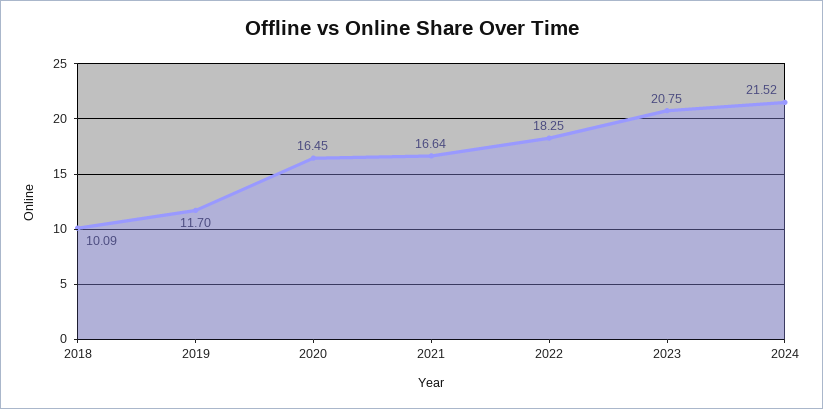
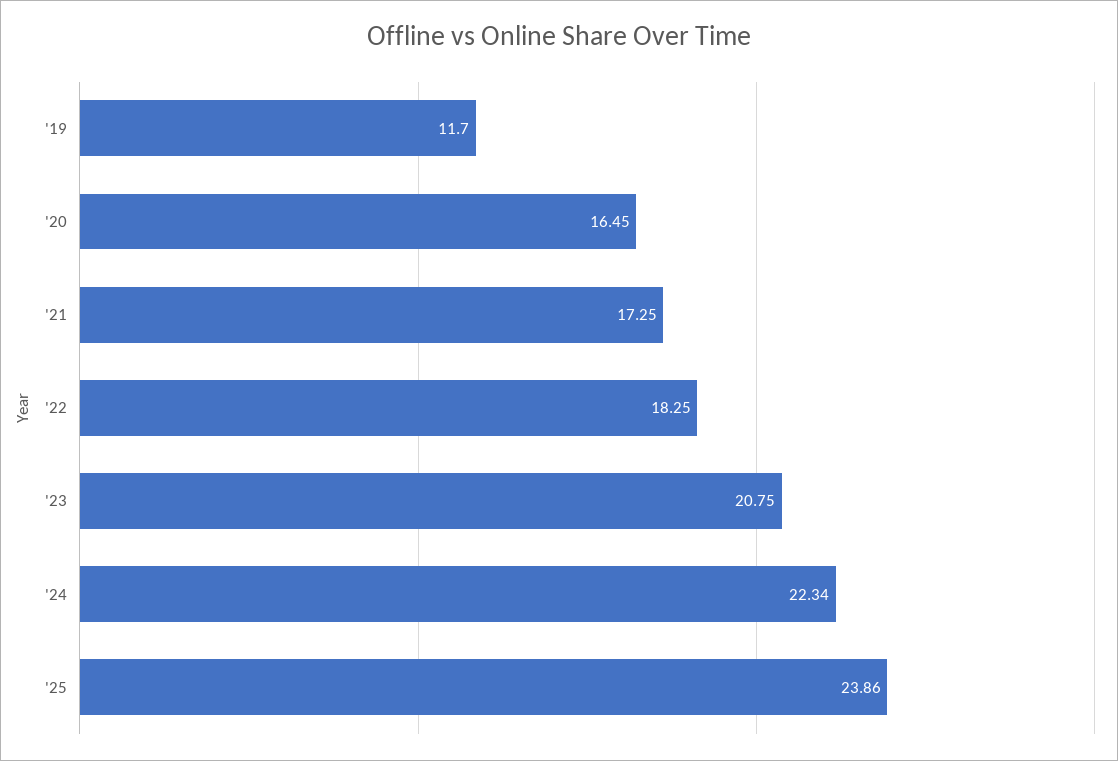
2018: 10.09 -> none
2021: 16.64 -> 17.25
2024: 21.52 -> 22.34
'25: none -> 23.86

